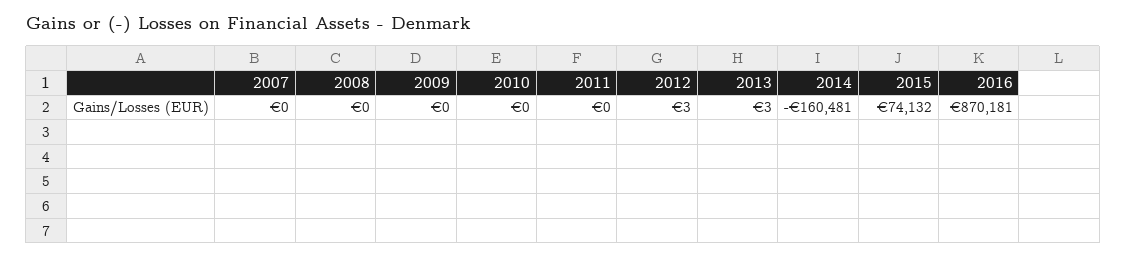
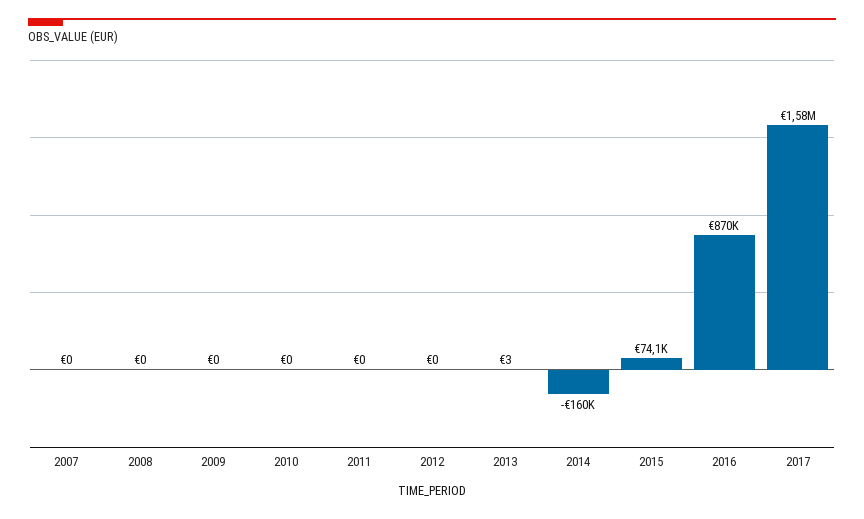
2012: 3 -> 0
2017: none -> 1580000

